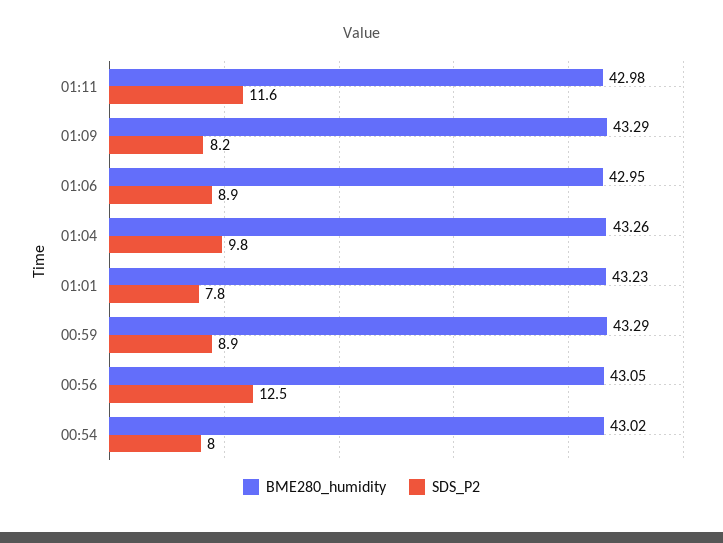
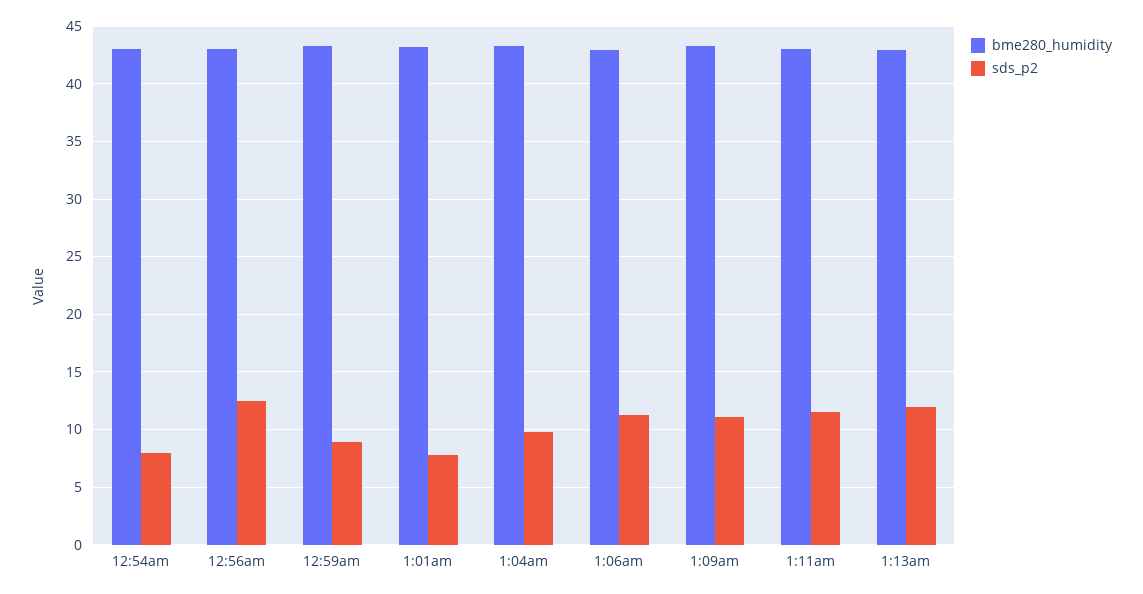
SDS_P2, 01:09: 8.2 -> 11
SDS_P2, 01:06: 8.9 -> 11
BME280_humidity, 1:13am: none -> 43
SDS_P2, 1:13am: none -> 12

